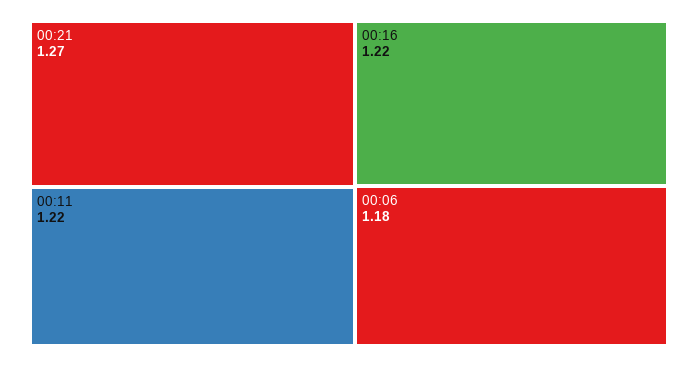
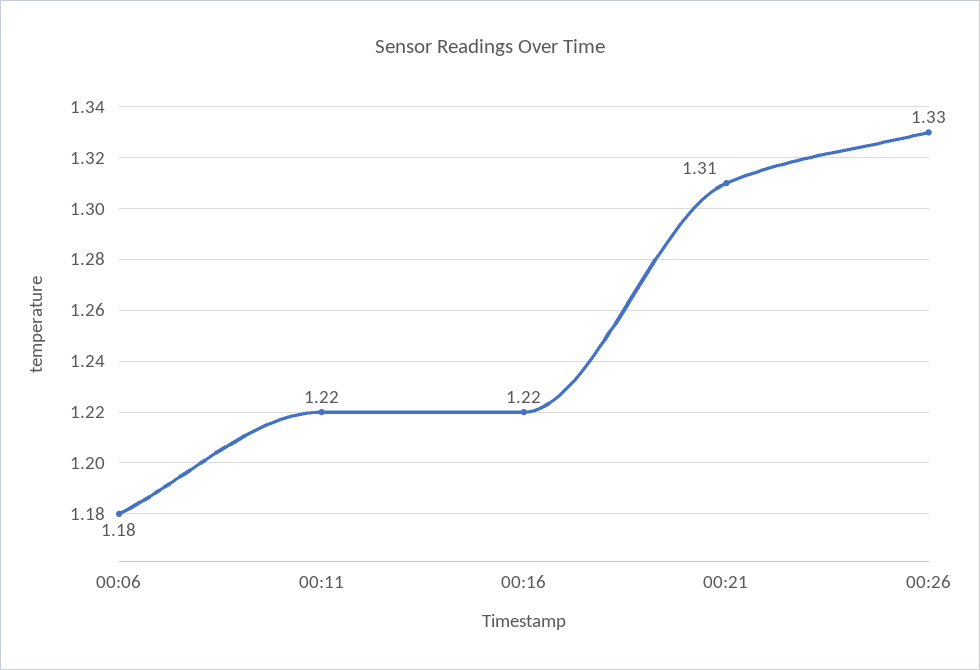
00:21: 1.27 -> 1.31
00:26: none -> 1.33

